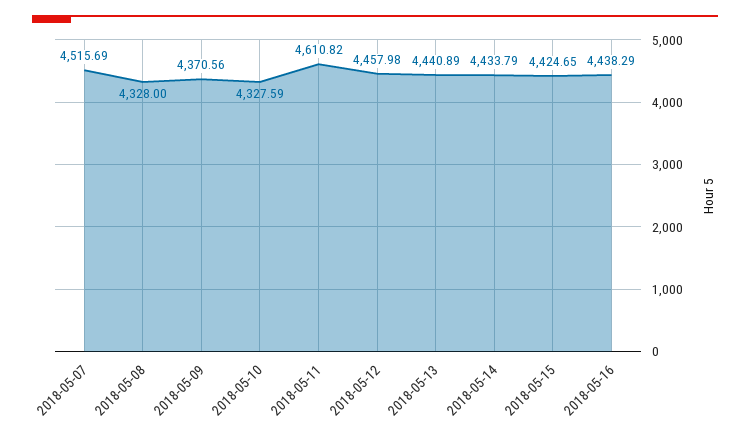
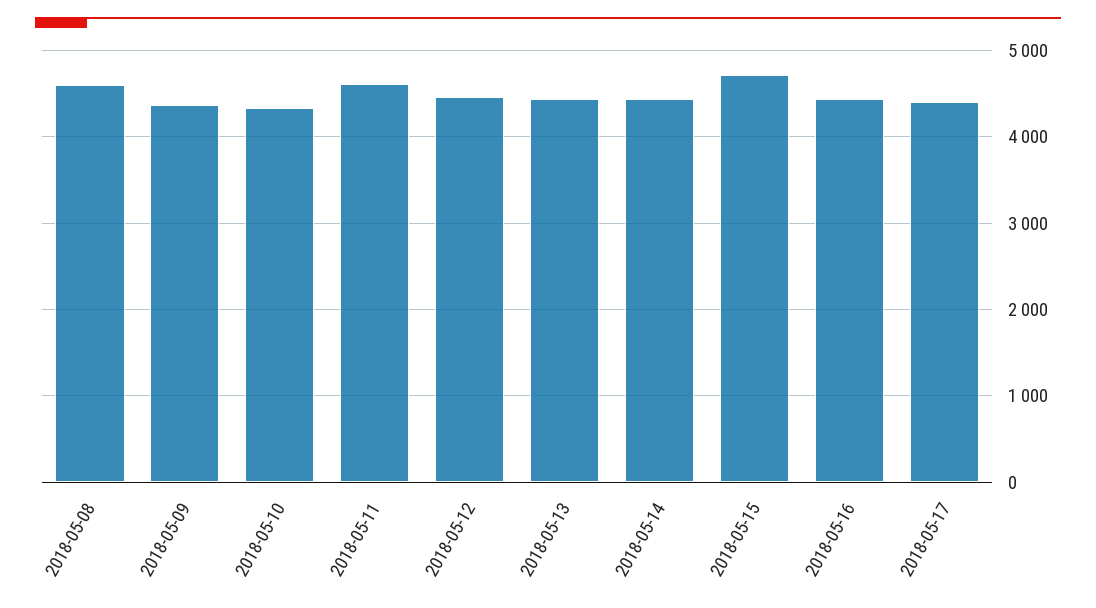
2018-05-07: 4515.69 -> none
2018-05-08: 4328 -> 4600
2018-05-15: 4424.65 -> 4700
2018-05-17: none -> 4400

